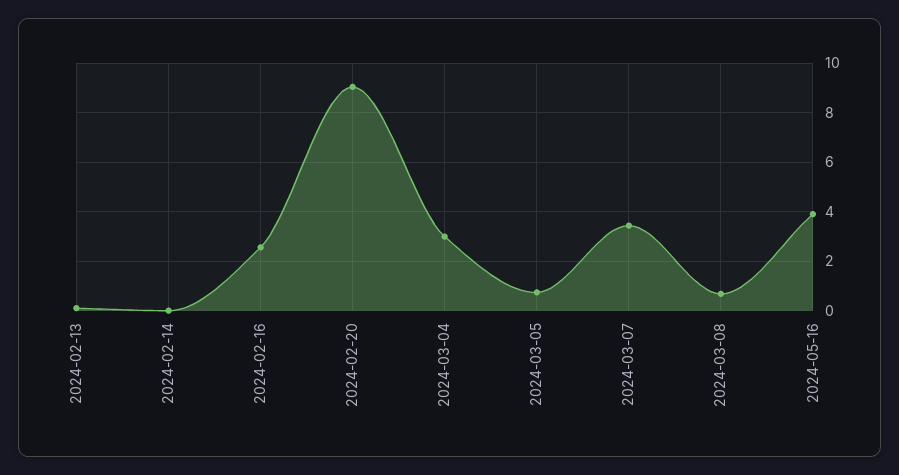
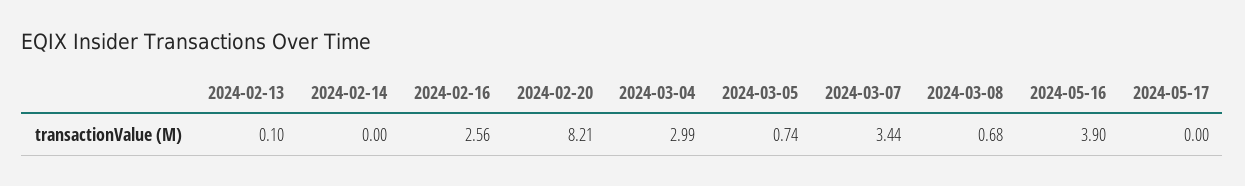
2024-02-20: 9 -> 8.21
2024-05-17: none -> 0

